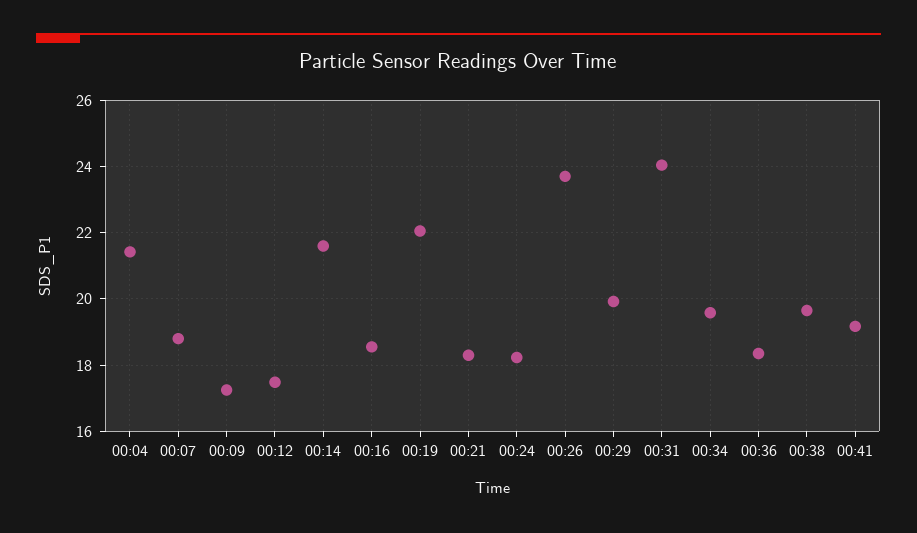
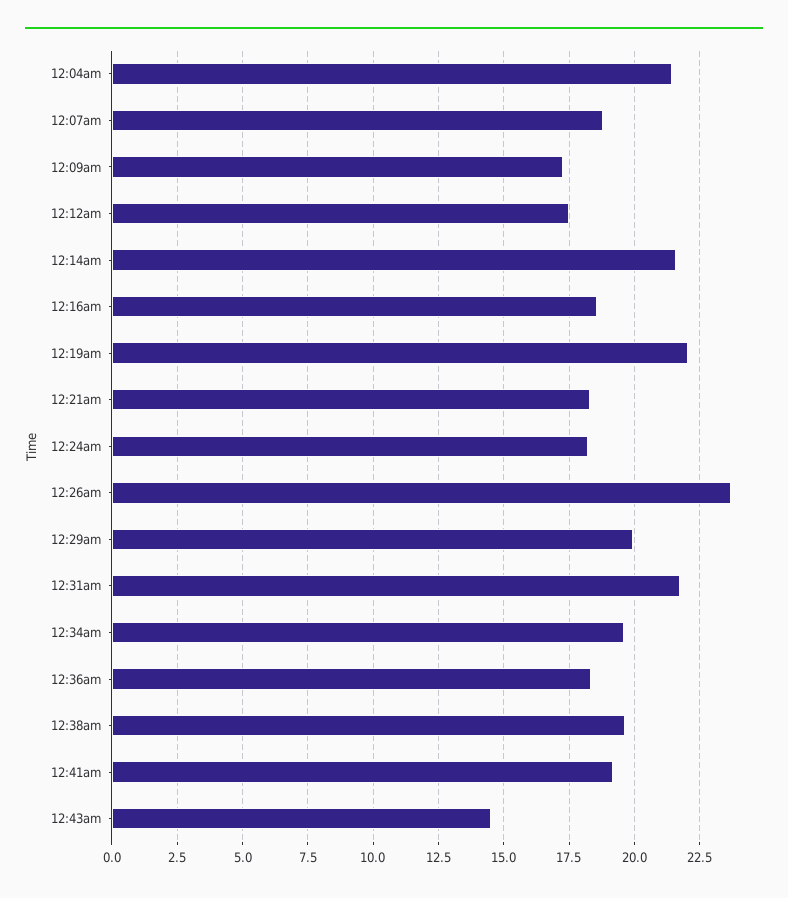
00:31: 24 -> 21.75
12:43am: none -> 14.5

